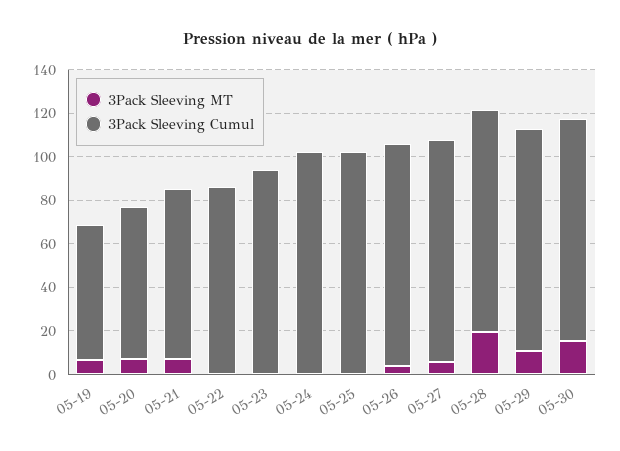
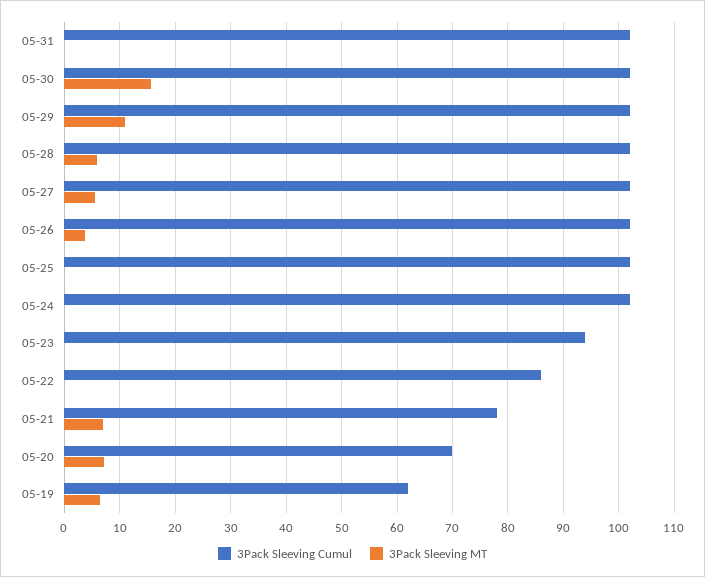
3Pack Sleeving MT, 05-28: 20 -> 6
3Pack Sleeving Cumul, 05-31: none -> 102
3Pack Sleeving MT, 05-31: none -> 0

